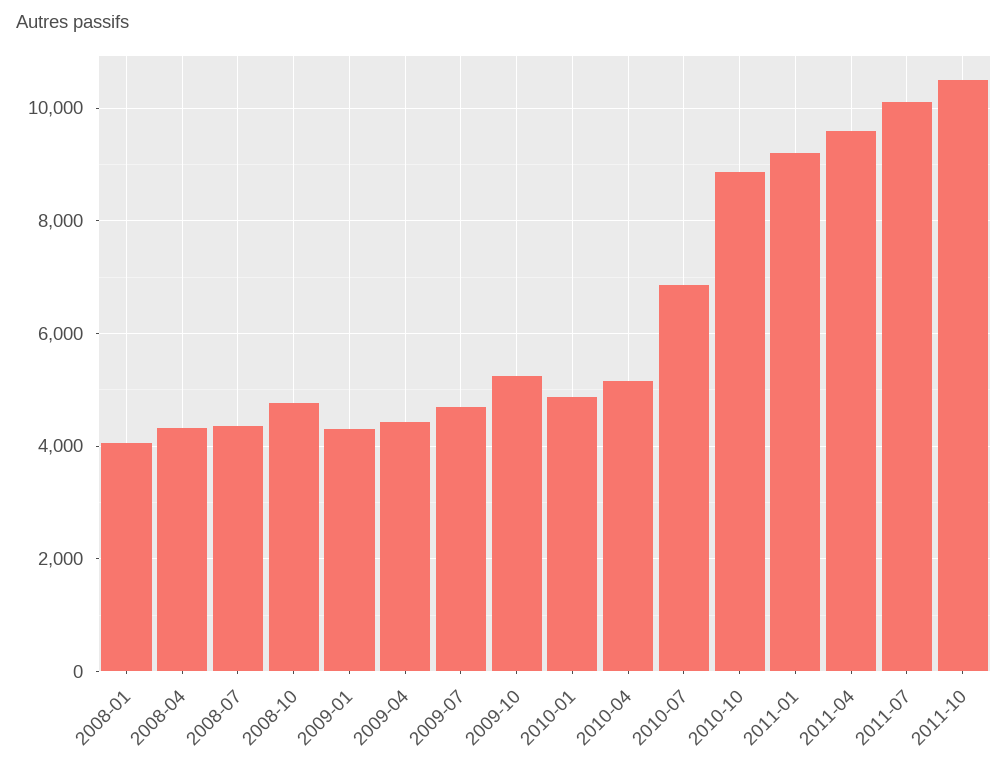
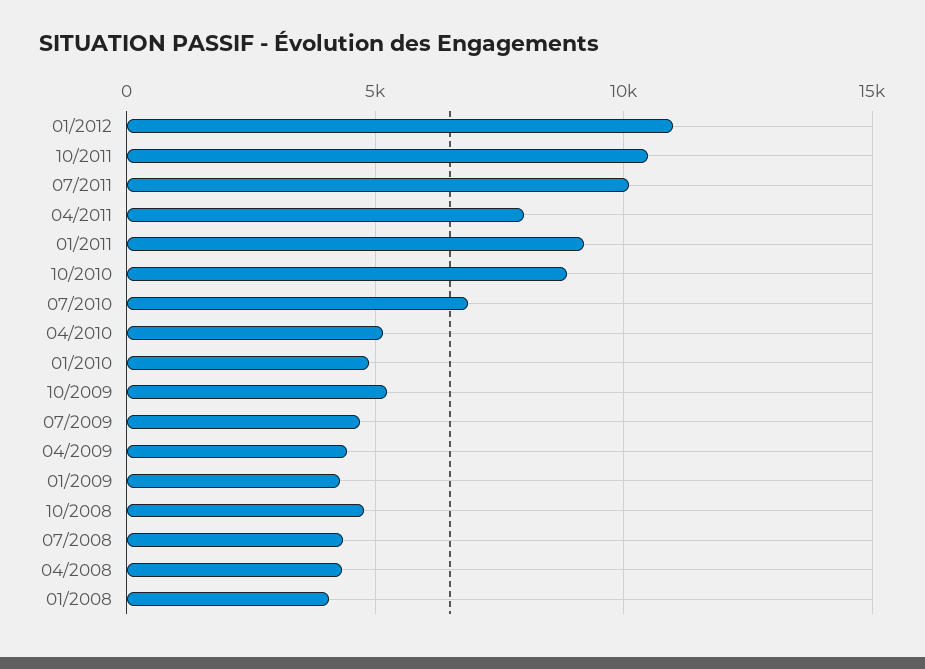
2011-04: 9600 -> 8000
01/2012: none -> 11000

